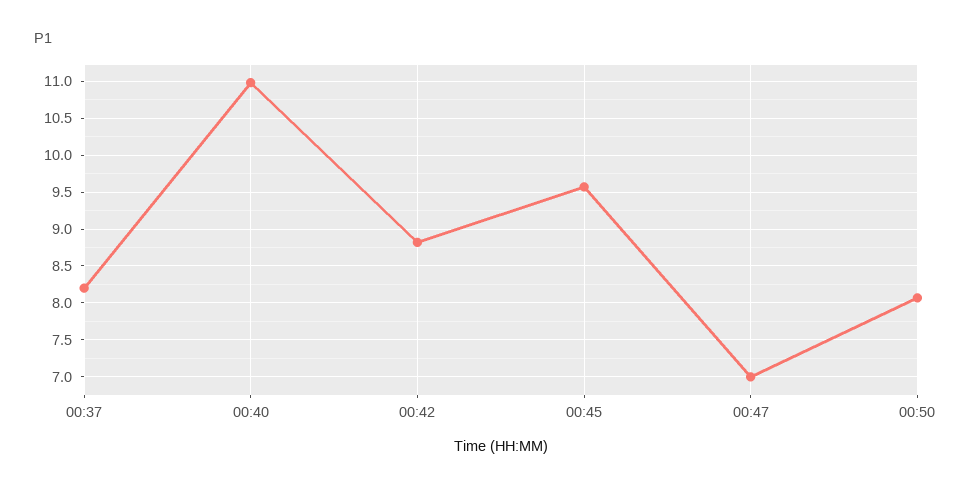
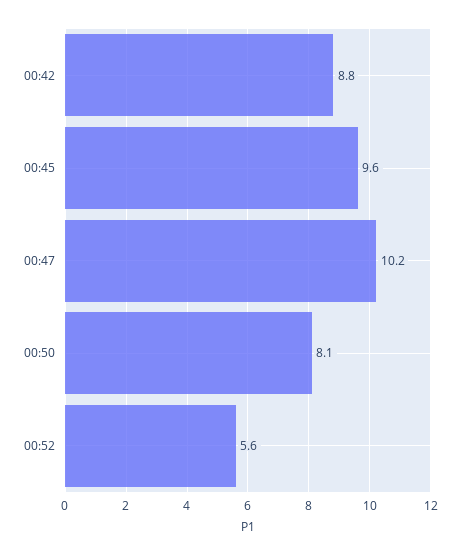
00:37: 8.2 -> none
00:40: 11 -> none
00:47: 7 -> 10.2
00:52: none -> 5.6

